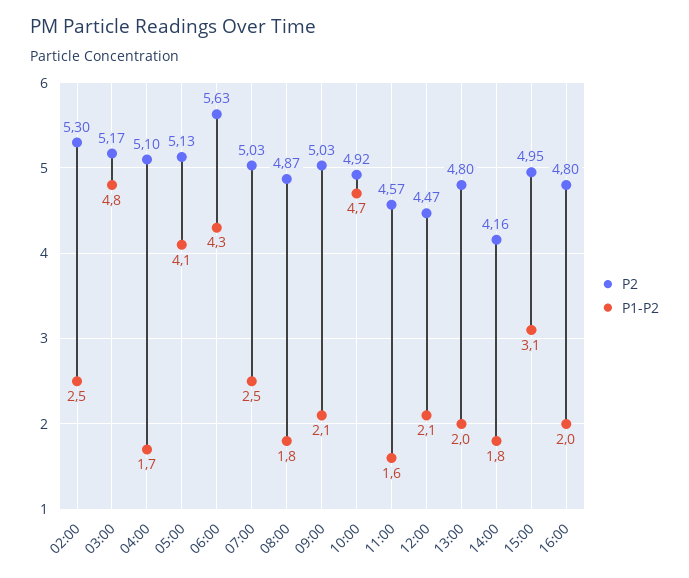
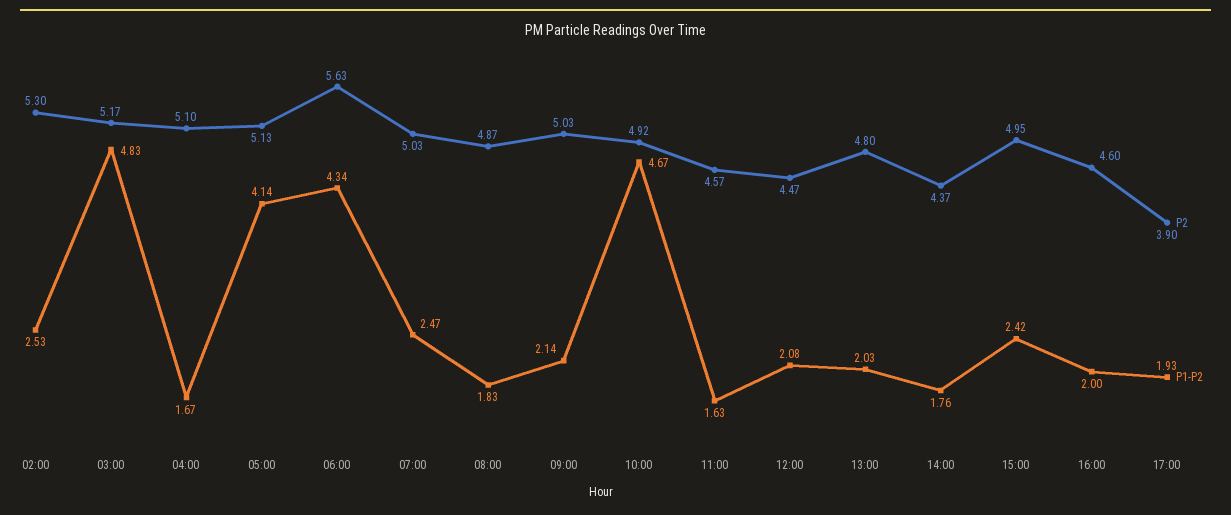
P2, 14:00: 4.16 -> 4.37
P1-P2, 15:00: 3.1 -> 2.42
P2, 16:00: 4.8 -> 4.6
P2, 17:00: none -> 3.9
P1-P2, 17:00: none -> 1.93

